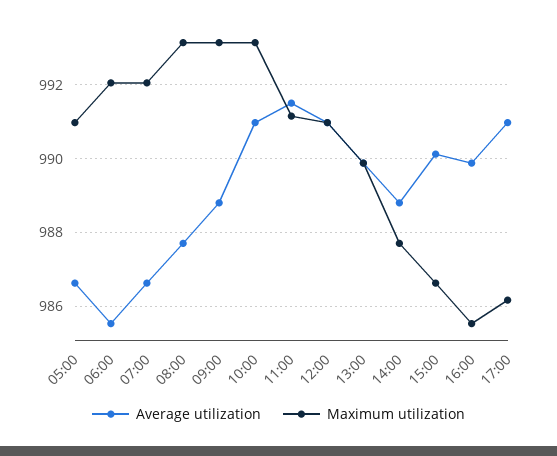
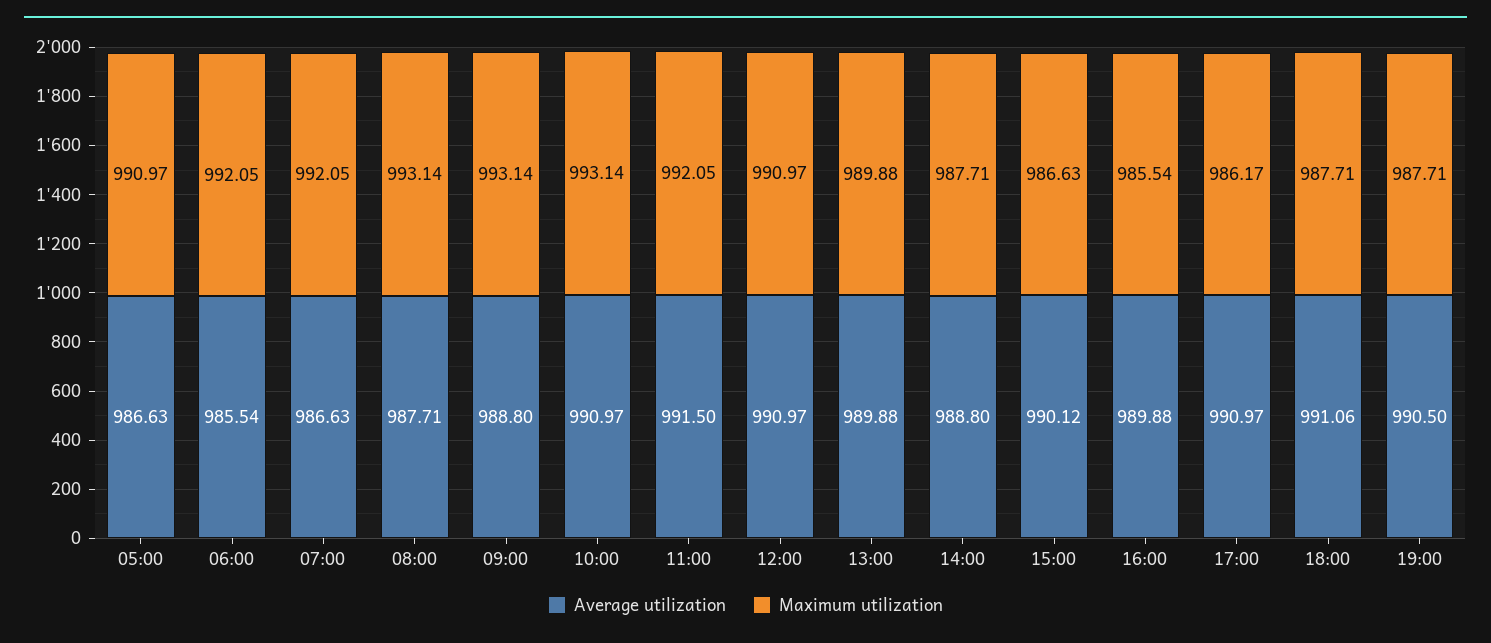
Maximum utilization, 11:00: 991.2 -> 992.05
Average utilization, 18:00: none -> 991.06
Maximum utilization, 18:00: none -> 987.71
Average utilization, 19:00: none -> 990.5
Maximum utilization, 19:00: none -> 987.71

